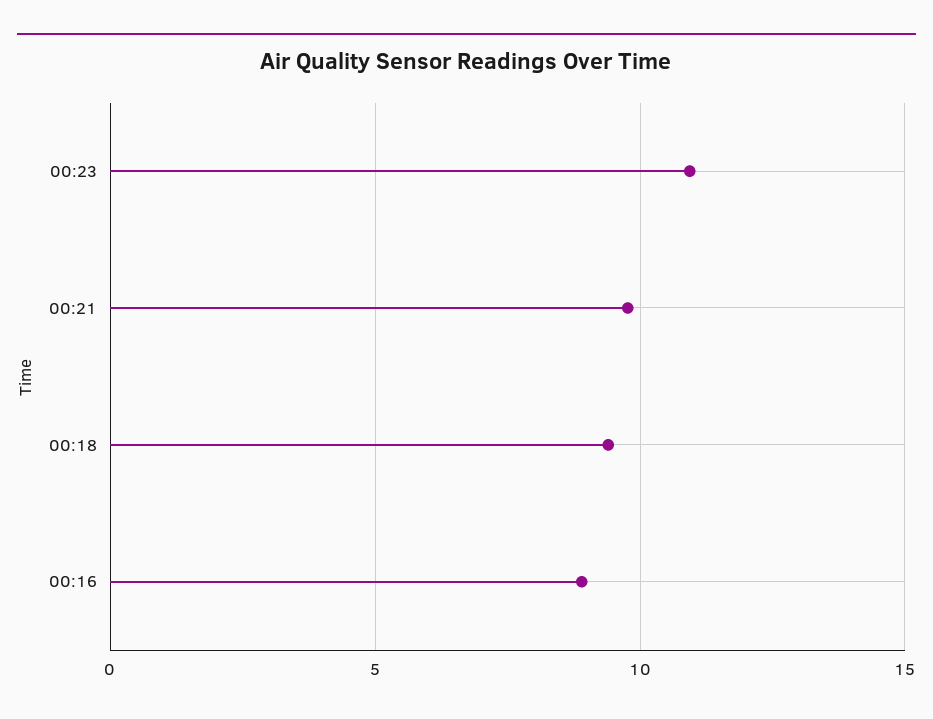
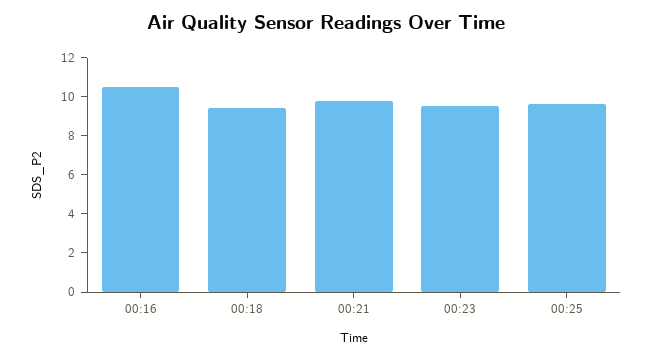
00:23: 11 -> 9.5
00:16: 9 -> 10.5
00:25: none -> 9.5

